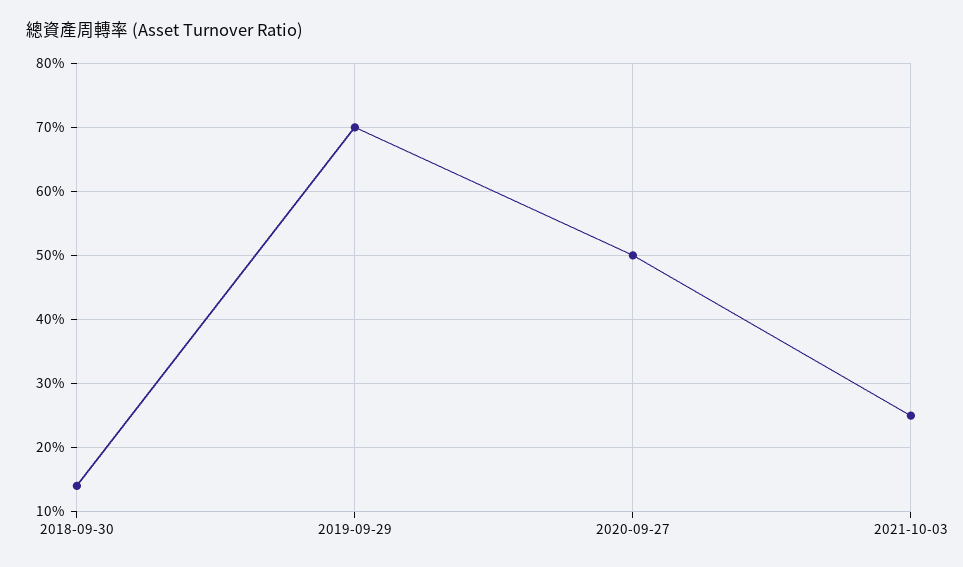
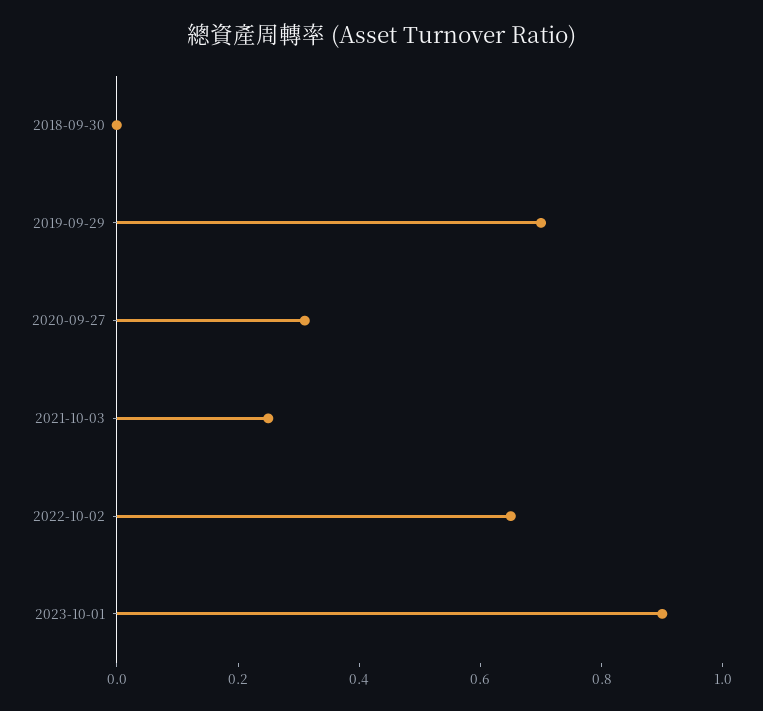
2018-09-30: 0.14 -> 0
2020-09-27: 0.5 -> 0.3
2022-10-02: none -> 0.65
2023-10-01: none -> 0.9

